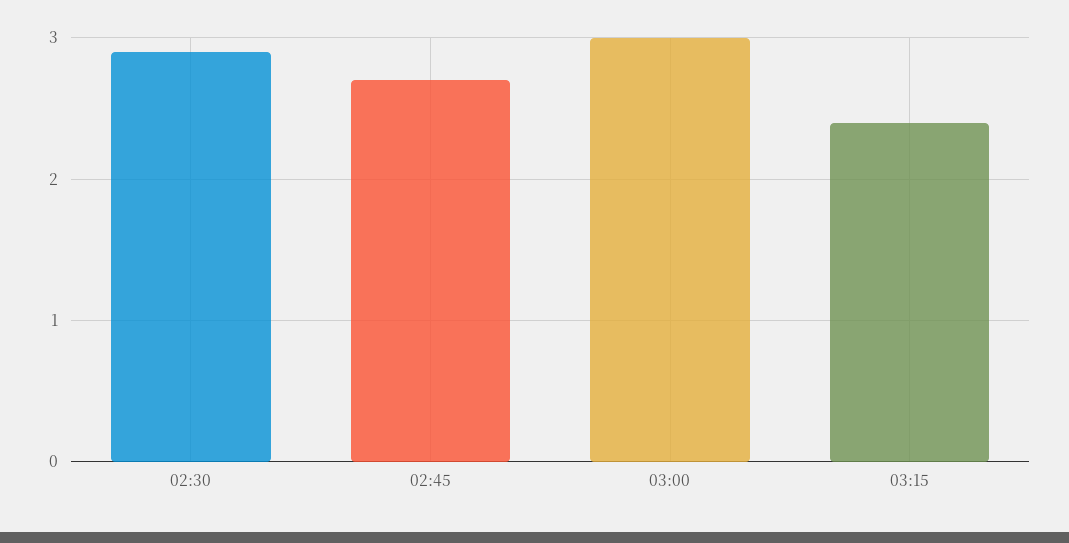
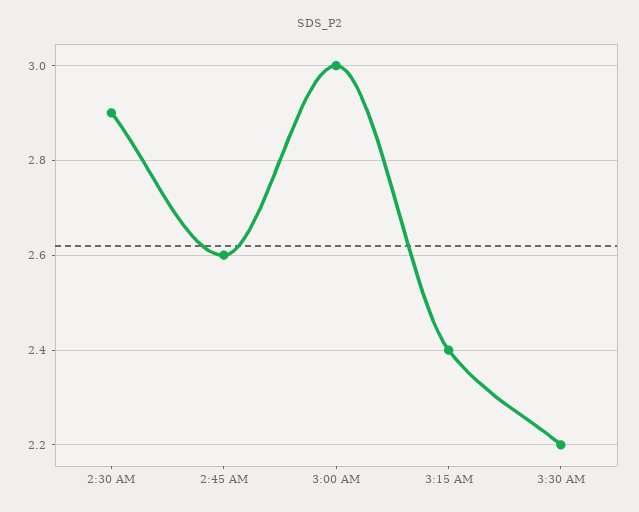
02:45: 2.7 -> 2.6
3:30 AM: none -> 2.2

